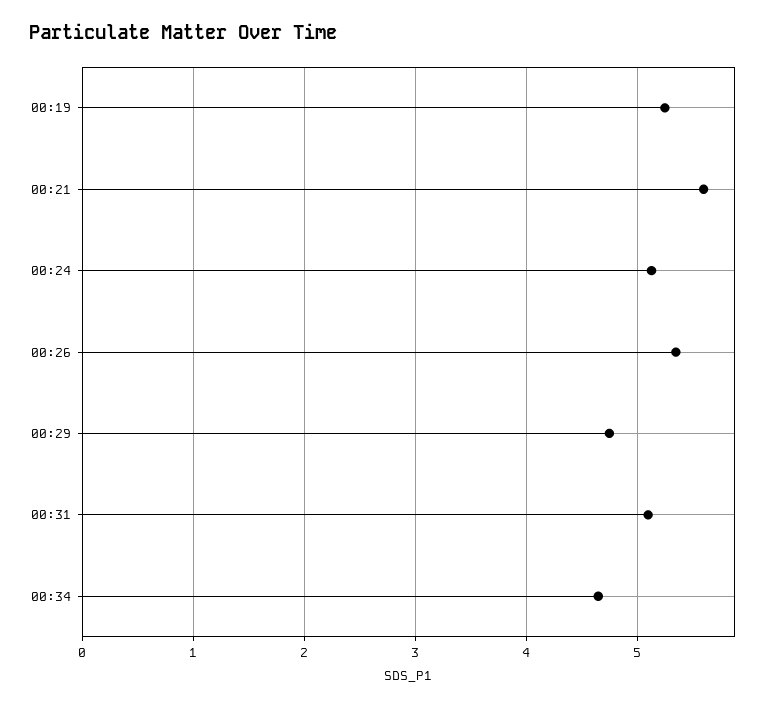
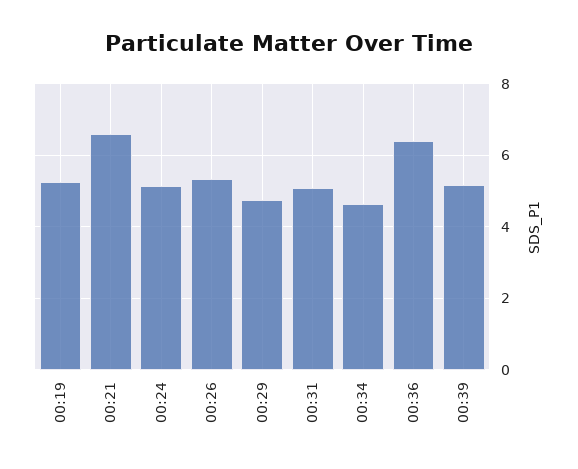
00:21: 5.6 -> 6.6
00:36: none -> 6.4
00:39: none -> 5.2

